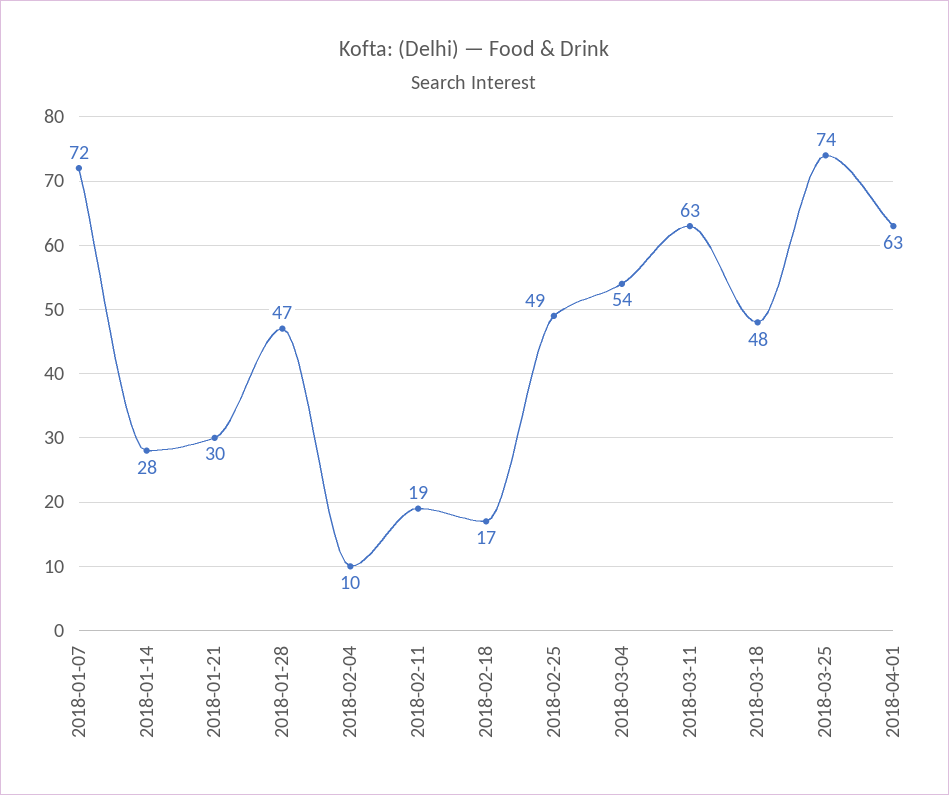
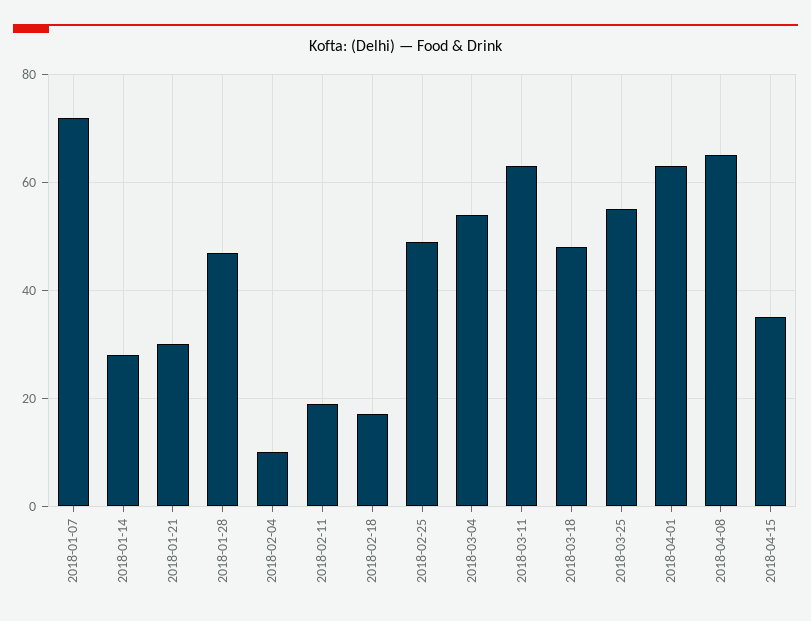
2018-03-25: 74 -> 55
2018-04-08: none -> 65
2018-04-15: none -> 35

